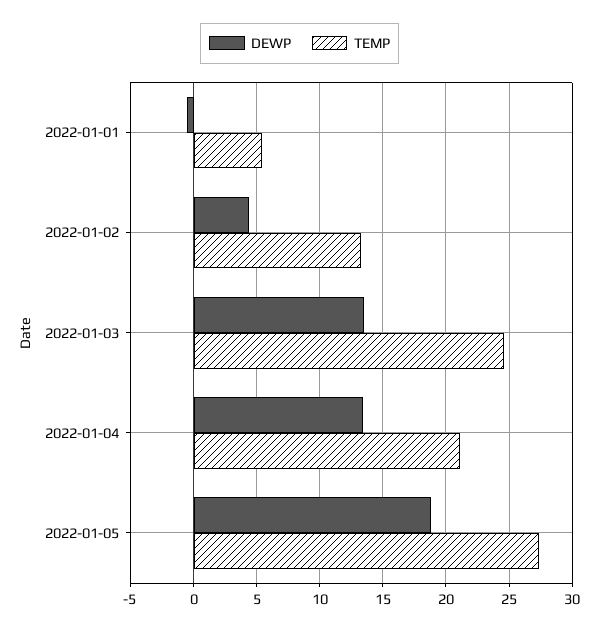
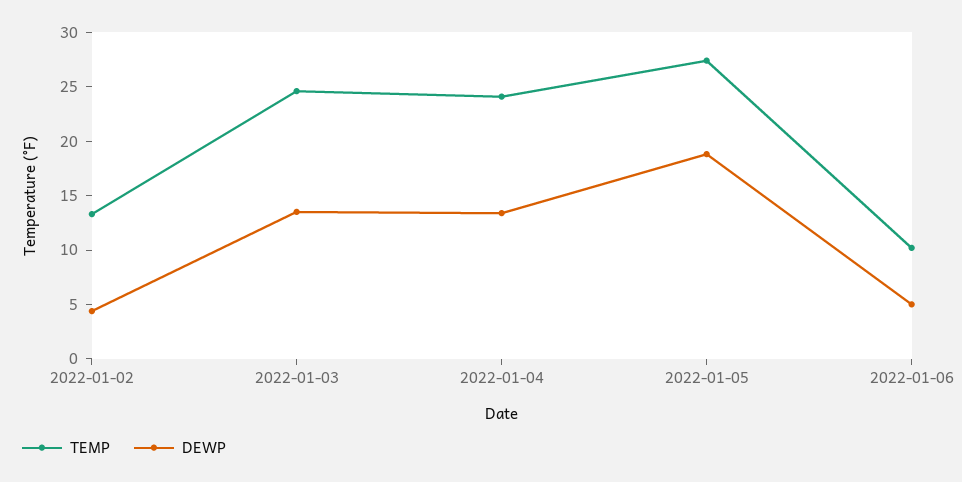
DEWP, 2022-01-01: -0.5 -> none
TEMP, 2022-01-01: 5.5 -> none
TEMP, 2022-01-04: 21 -> 24
TEMP, 2022-01-06: none -> 10
DEWP, 2022-01-06: none -> 5

